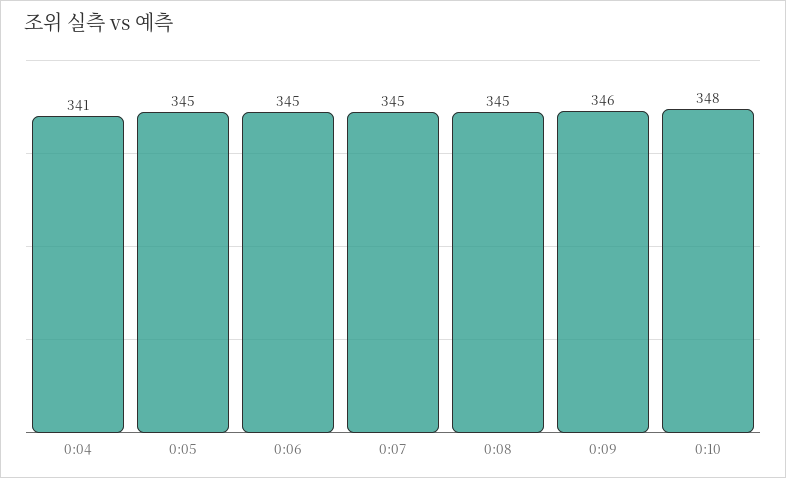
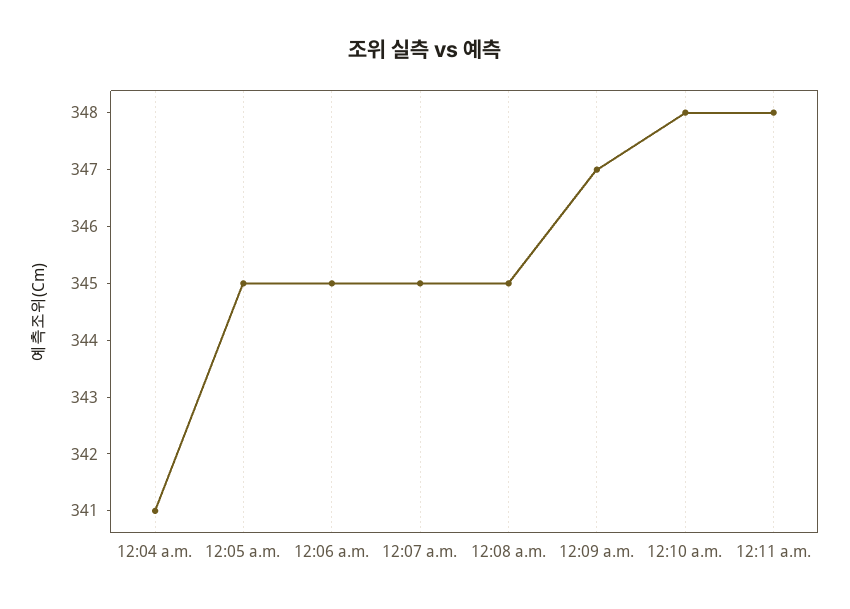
0:09: 346 -> 347
12:11 a.m.: none -> 348

